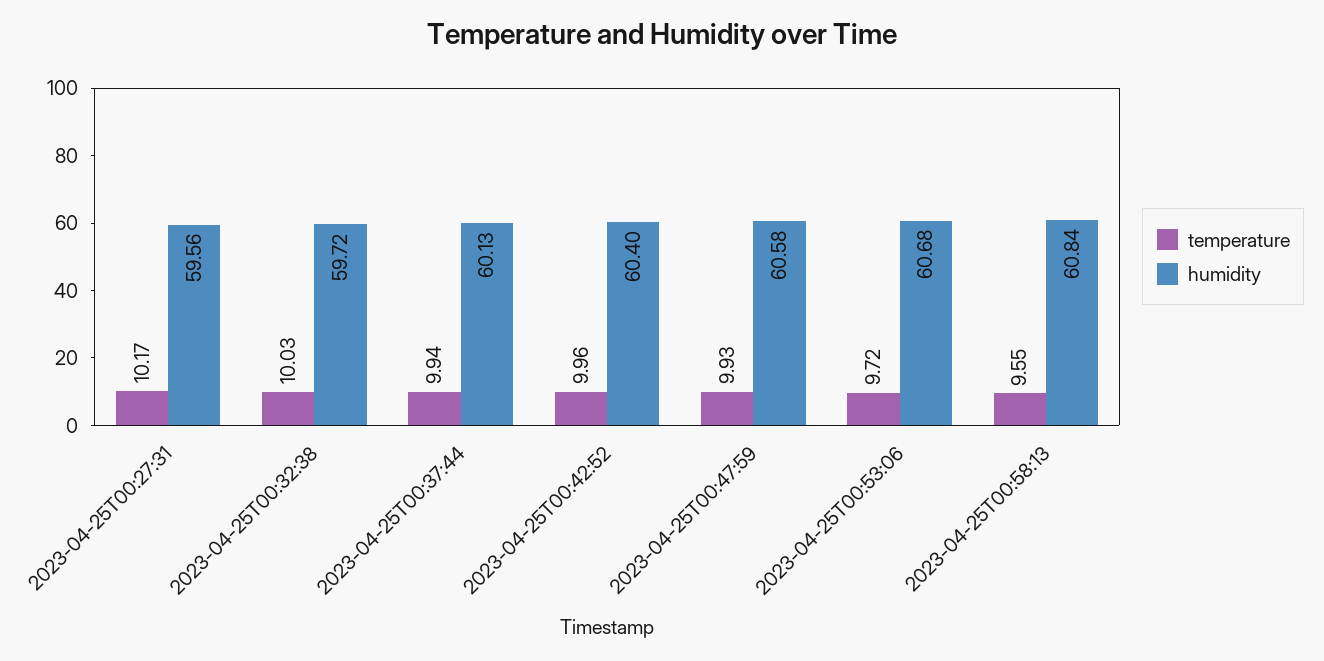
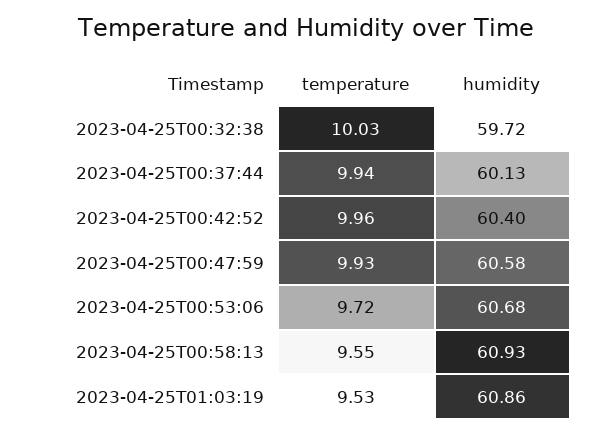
temperature, 2023-04-25T00:27:31: 10.17 -> none
humidity, 2023-04-25T00:27:31: 59.56 -> none
humidity, 2023-04-25T00:58:13: 60.84 -> 60.93
temperature, 2023-04-25T01:03:19: none -> 9.53
humidity, 2023-04-25T01:03:19: none -> 60.86

